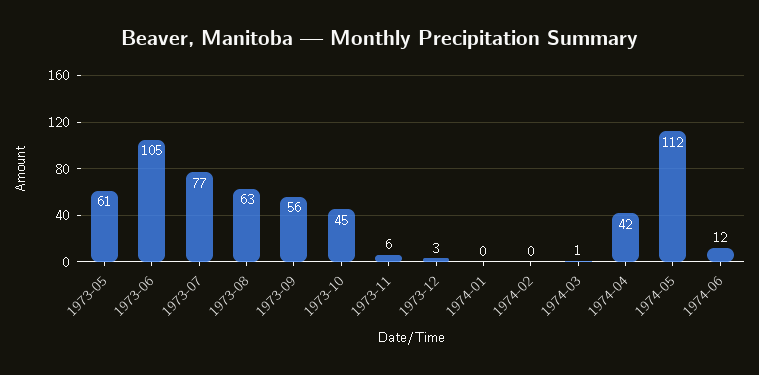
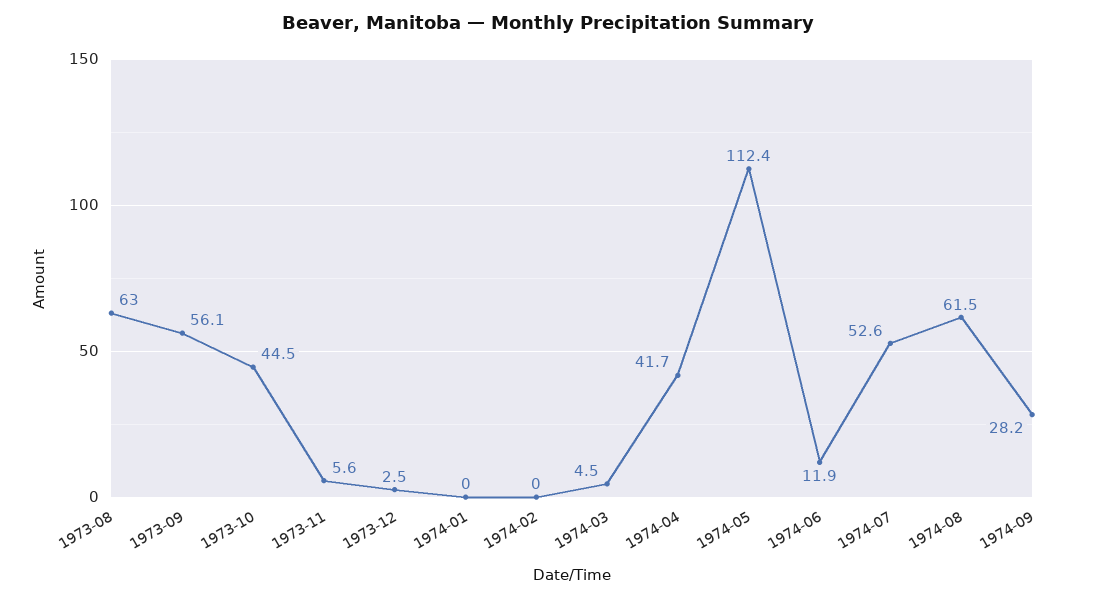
1973-05: 61 -> none
1973-06: 105 -> none
1973-07: 77 -> none
1974-03: 1 -> 4.5
1974-07: none -> 52.6
1974-08: none -> 61.5
1974-09: none -> 28.2

